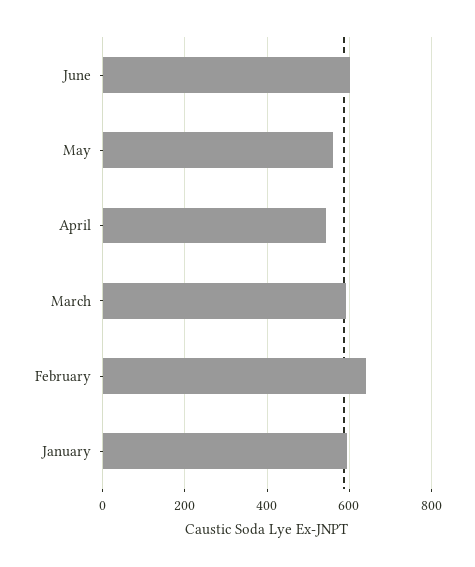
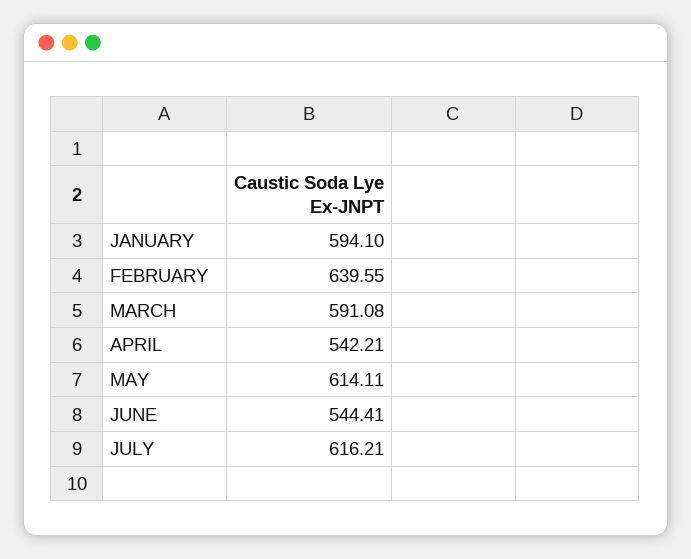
June: 600 -> 544.41
May: 560 -> 614.11
JULY: none -> 616.21

